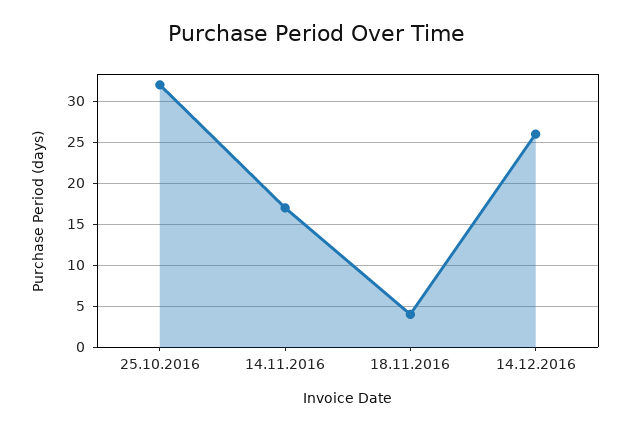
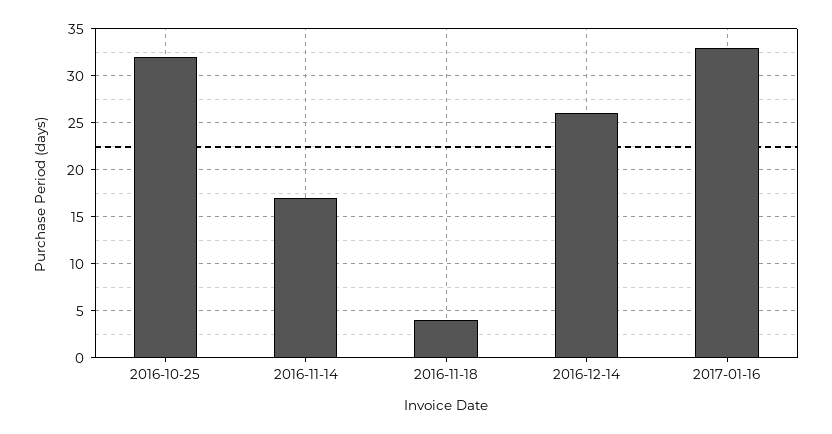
2017-01-16: none -> 33

